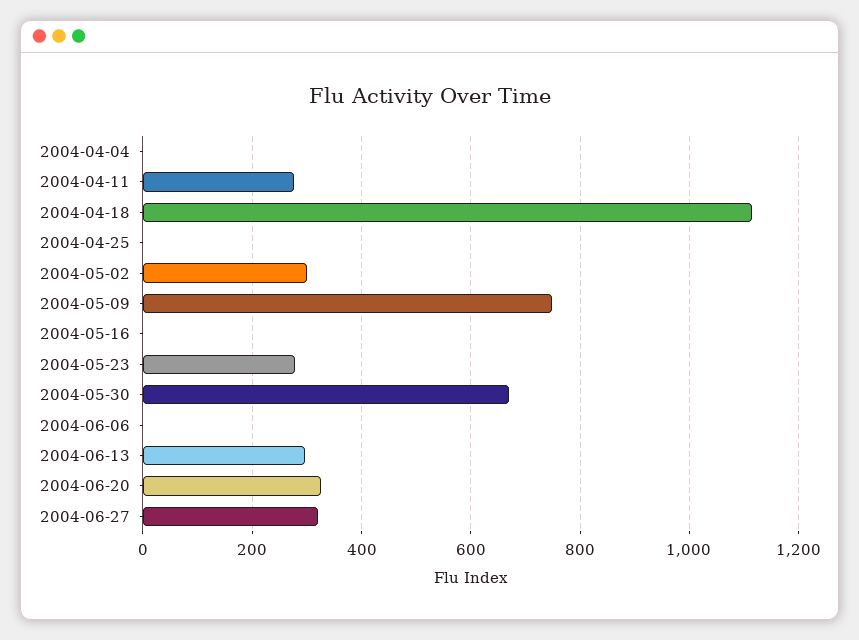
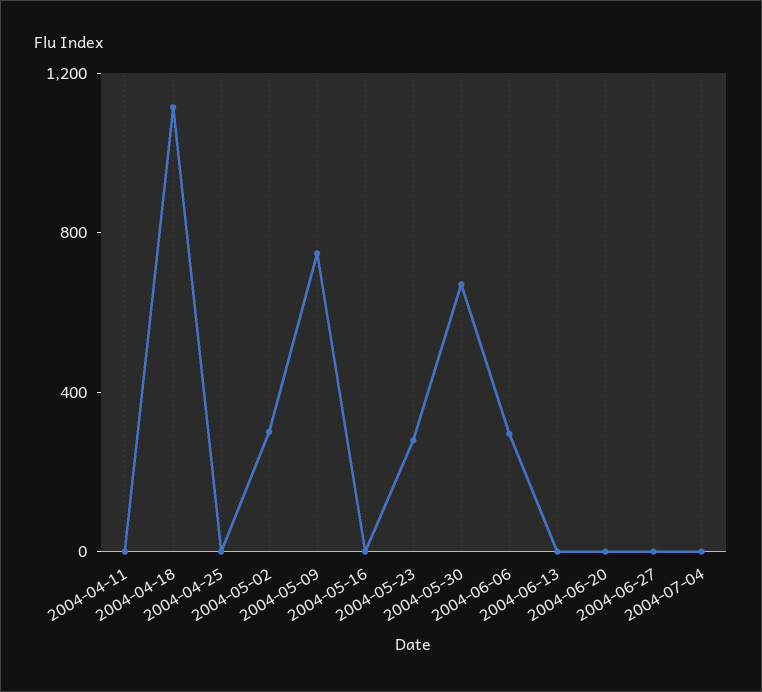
2004-04-04: 0 -> none
2004-04-11: 280 -> 0
2004-06-06: 0 -> 300
2004-06-13: 300 -> 0
2004-06-20: 320 -> 0
2004-06-27: 320 -> 0
2004-07-04: none -> 0

